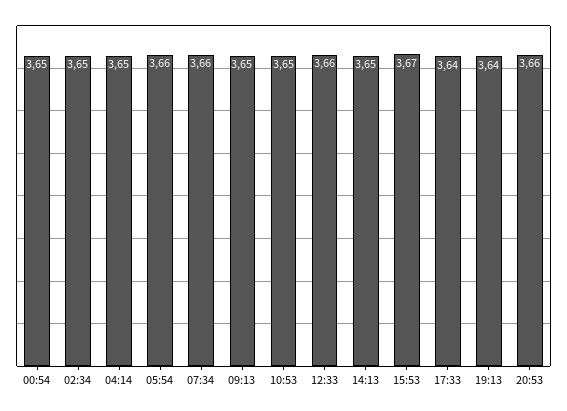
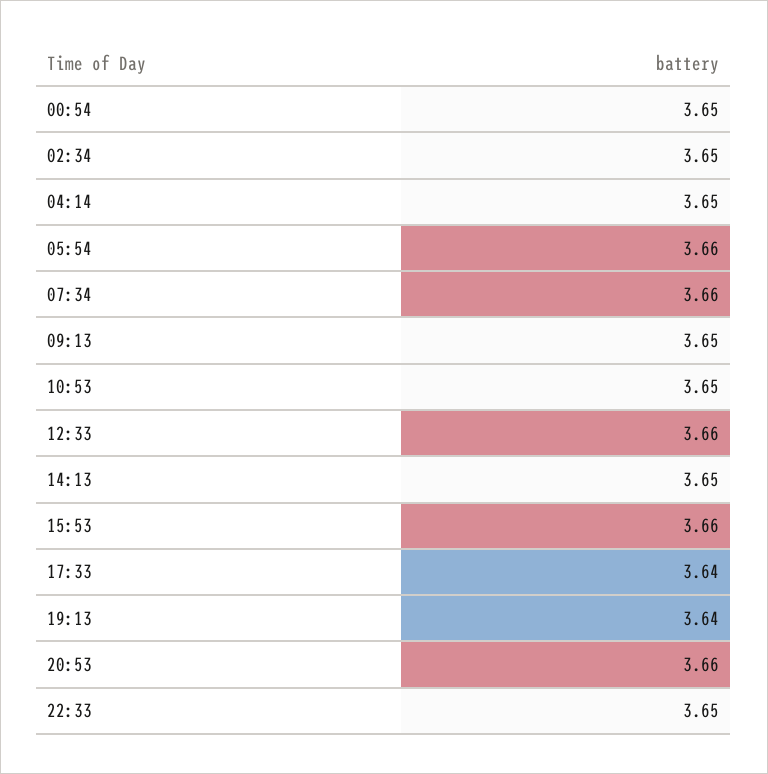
15:53: 3.67 -> 3.66
22:33: none -> 3.65

